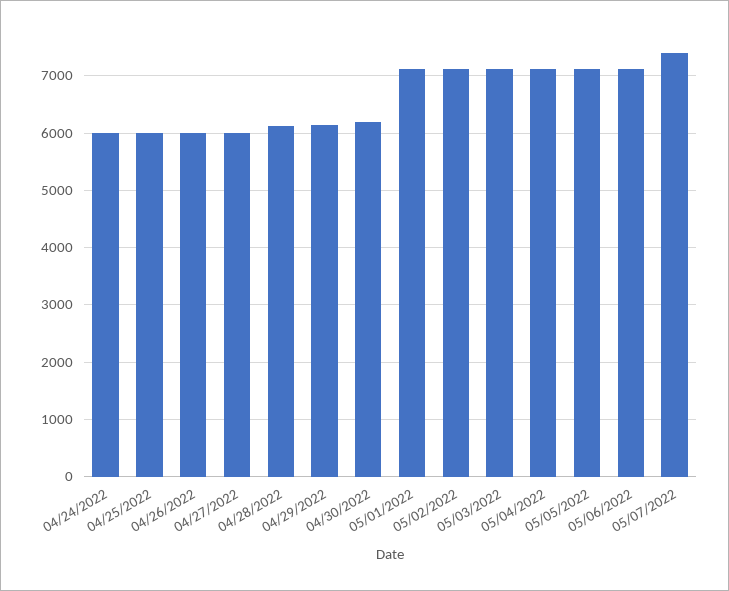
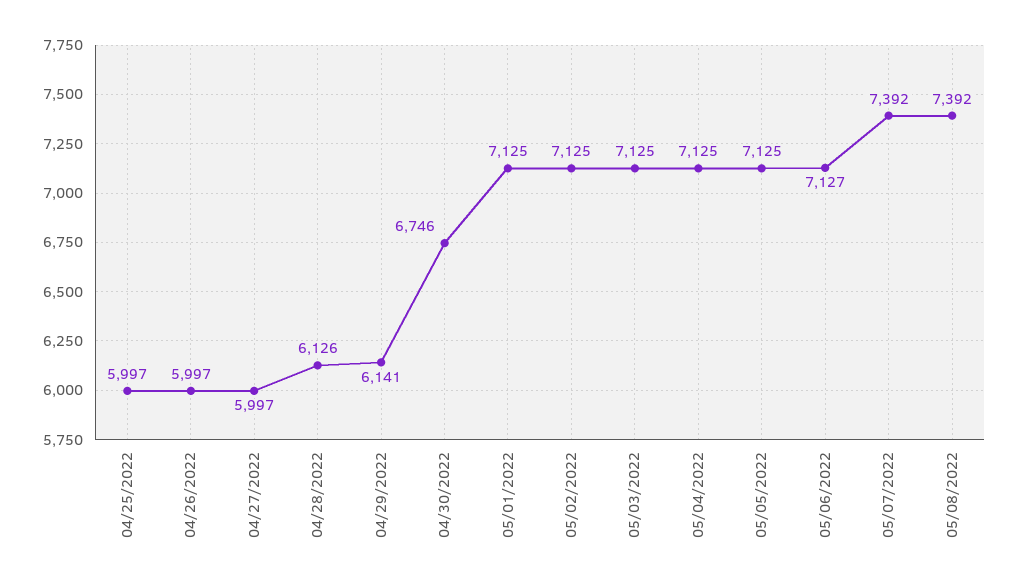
04/24/2022: 6000 -> none
04/30/2022: 6200 -> 6746
05/08/2022: none -> 7392

